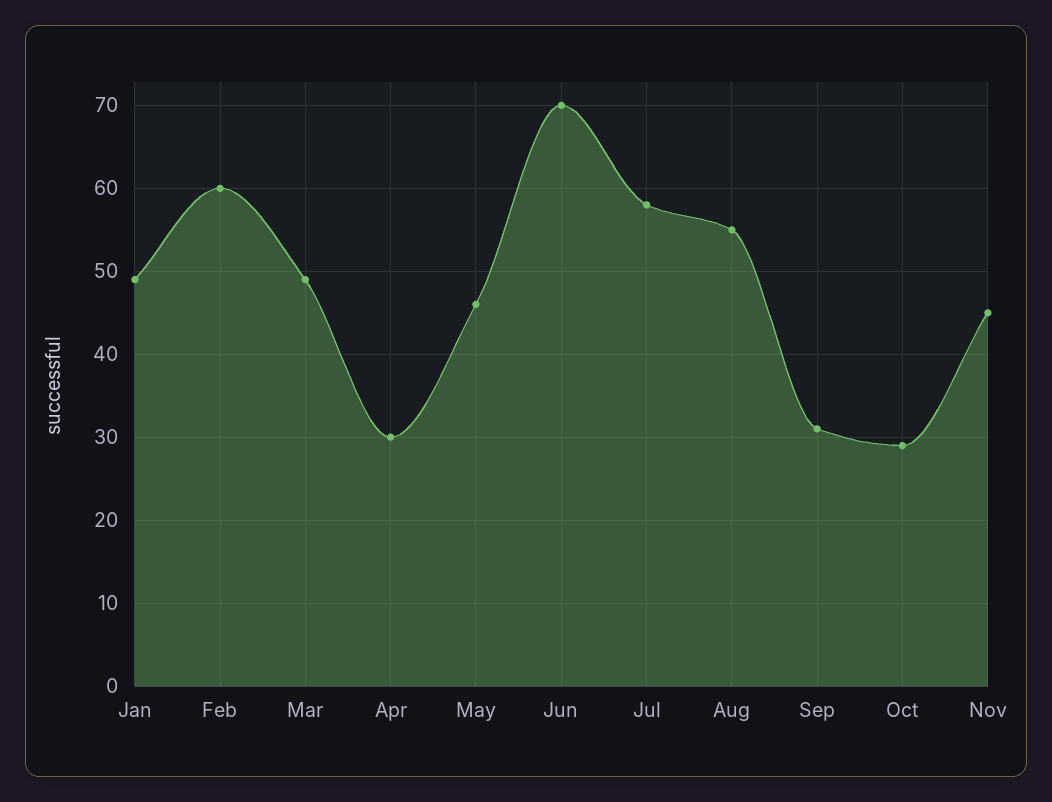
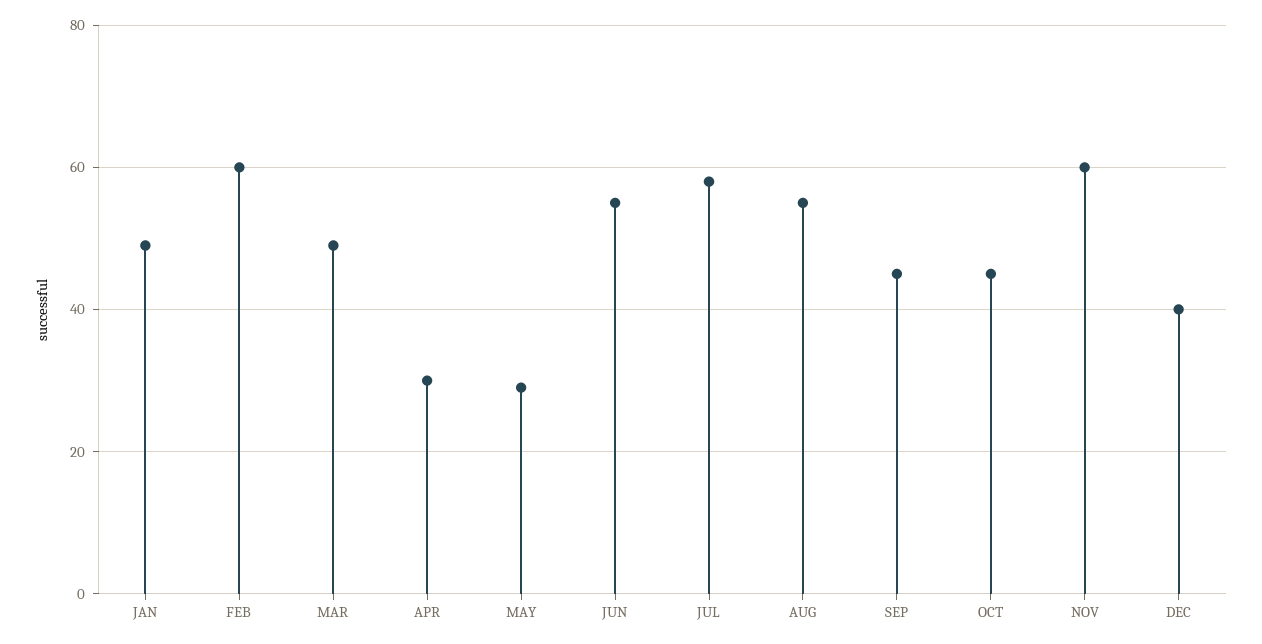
May: 46 -> 30
Jun: 70 -> 55
Sep: 31 -> 45
Oct: 29 -> 45
Nov: 45 -> 60
DEC: none -> 40

